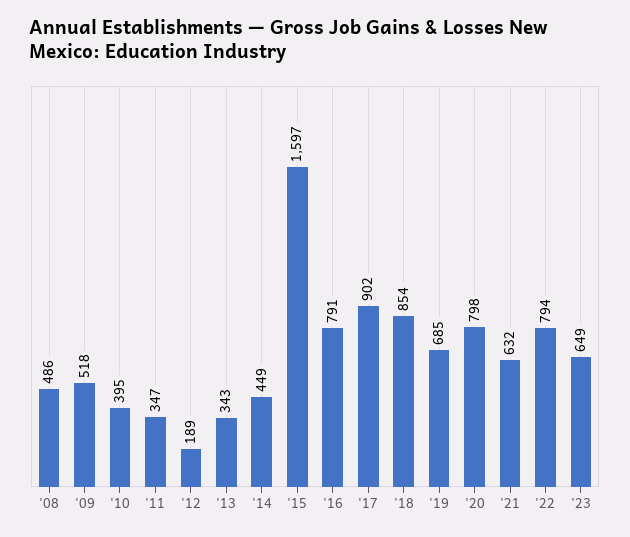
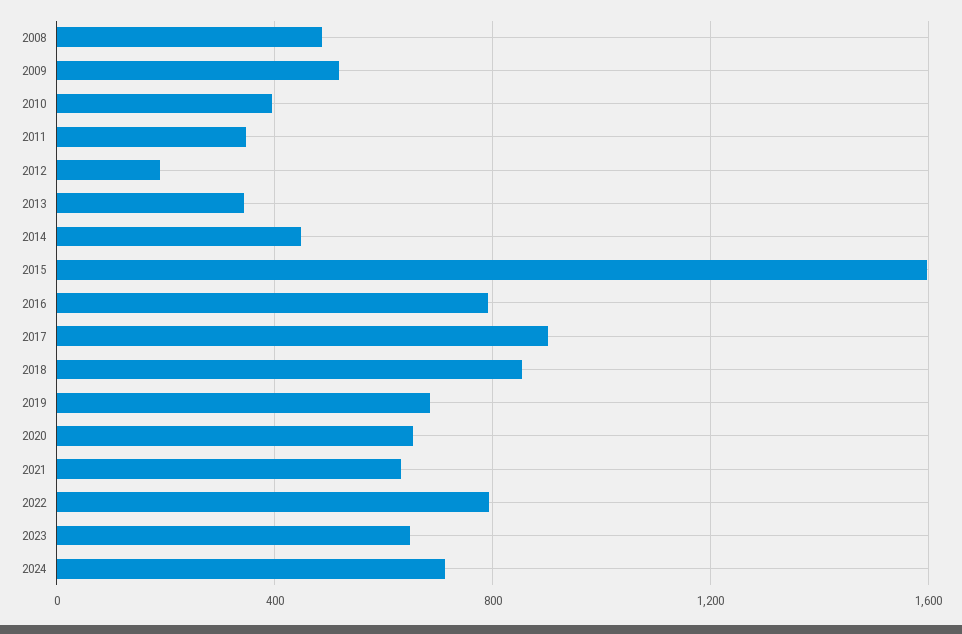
'20: 798 -> 650
2024: none -> 700

